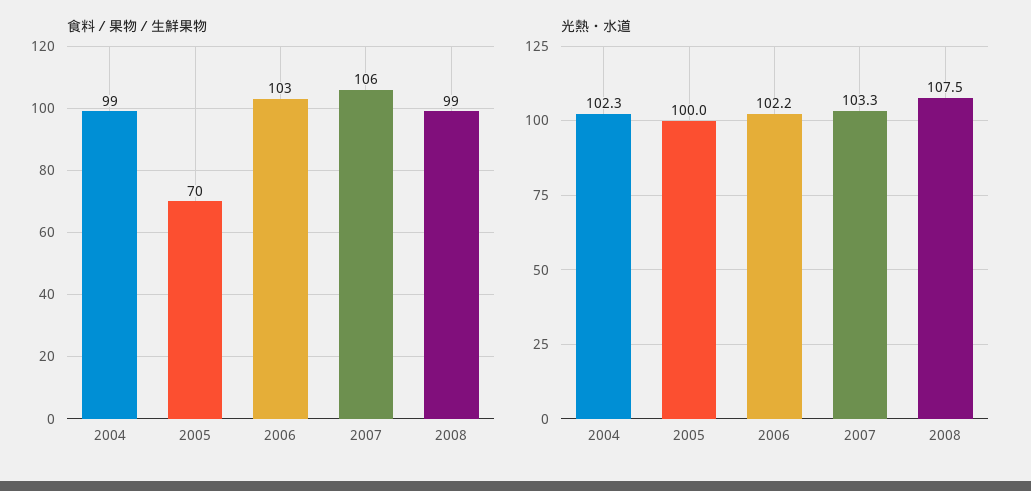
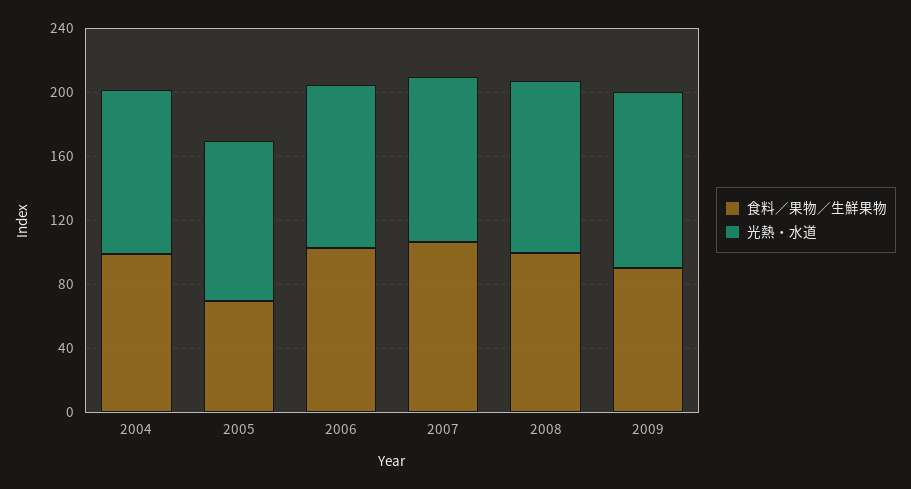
食料／果物／生鮮果物, 2009: none -> 90
光熱・水道, 2009: none -> 110

